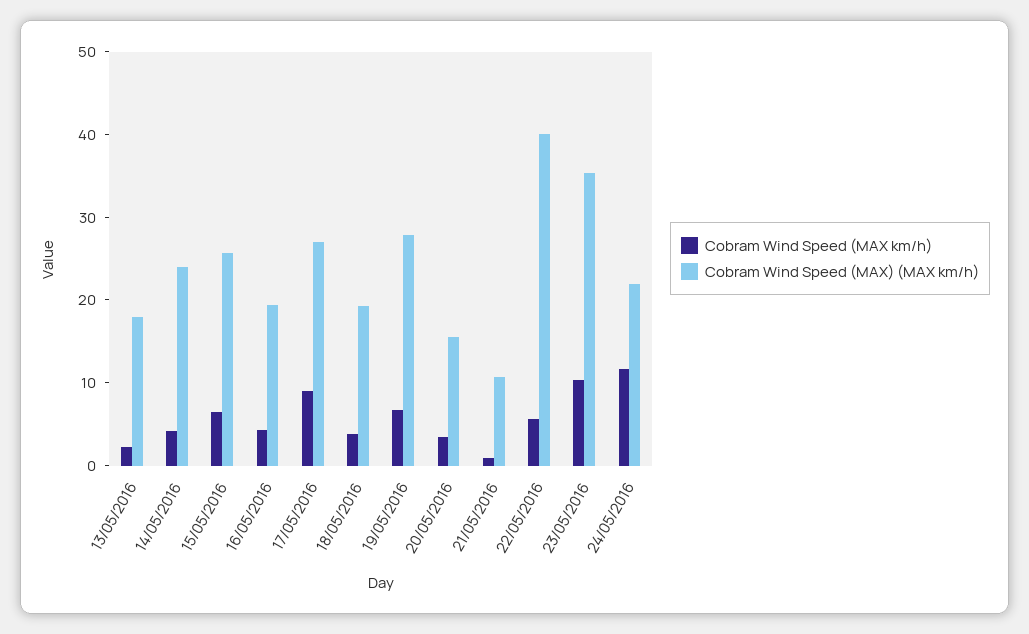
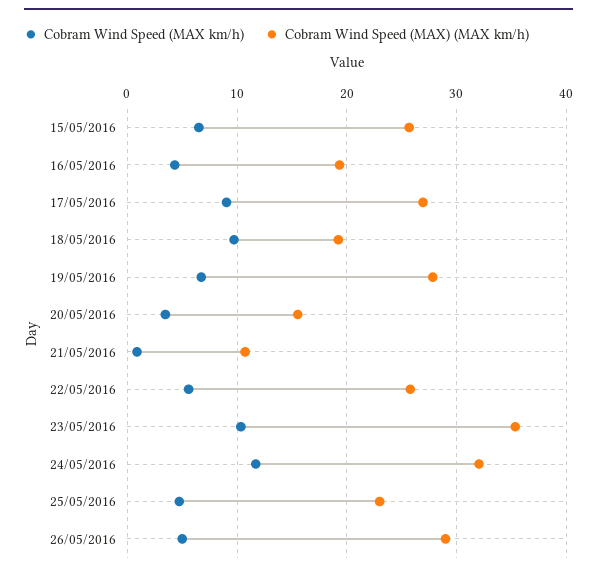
Cobram Wind Speed (MAX km/h), 13/05/2016: 2 -> none
Cobram Wind Speed (MAX) (MAX km/h), 13/05/2016: 18 -> none
Cobram Wind Speed (MAX km/h), 14/05/2016: 4 -> none
Cobram Wind Speed (MAX) (MAX km/h), 14/05/2016: 24 -> none
Cobram Wind Speed (MAX km/h), 18/05/2016: 4 -> 10
Cobram Wind Speed (MAX) (MAX km/h), 22/05/2016: 40 -> 26
Cobram Wind Speed (MAX) (MAX km/h), 24/05/2016: 22 -> 32
Cobram Wind Speed (MAX km/h), 25/05/2016: none -> 5
Cobram Wind Speed (MAX) (MAX km/h), 25/05/2016: none -> 23
Cobram Wind Speed (MAX km/h), 26/05/2016: none -> 5
Cobram Wind Speed (MAX) (MAX km/h), 26/05/2016: none -> 29

